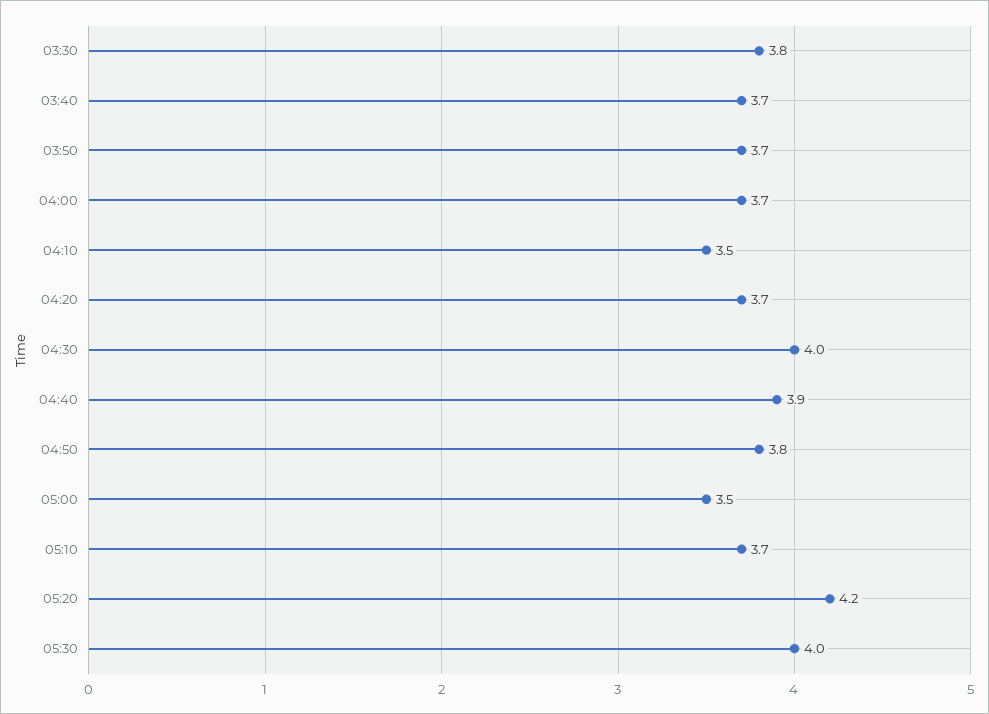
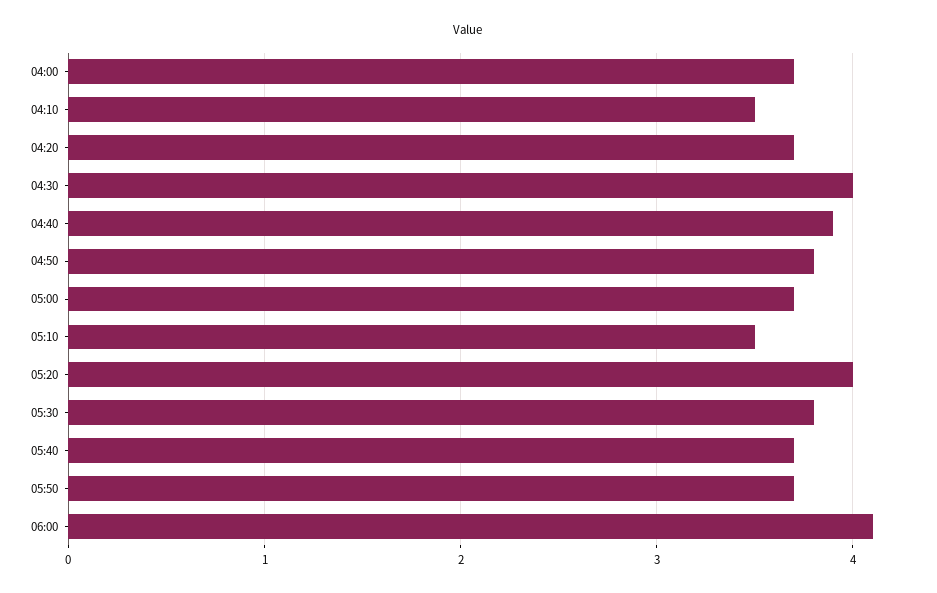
03:30: 3.8 -> none
03:40: 3.7 -> none
03:50: 3.7 -> none
05:00: 3.5 -> 3.7
05:10: 3.7 -> 3.5
05:20: 4.2 -> 4
05:30: 4 -> 3.8
05:40: none -> 3.7
05:50: none -> 3.7
06:00: none -> 4.1

